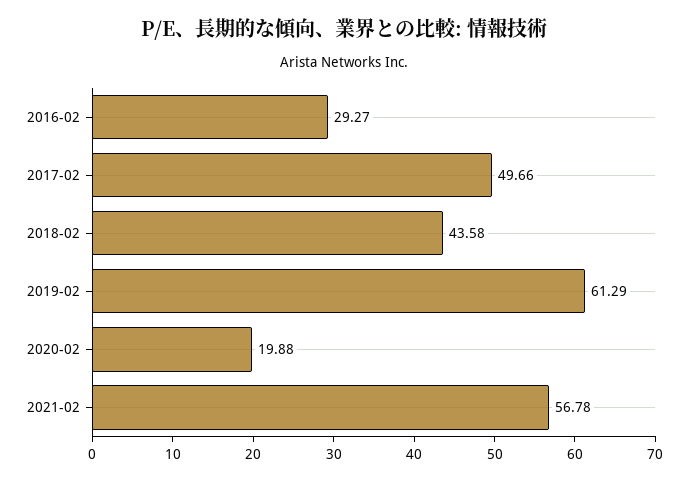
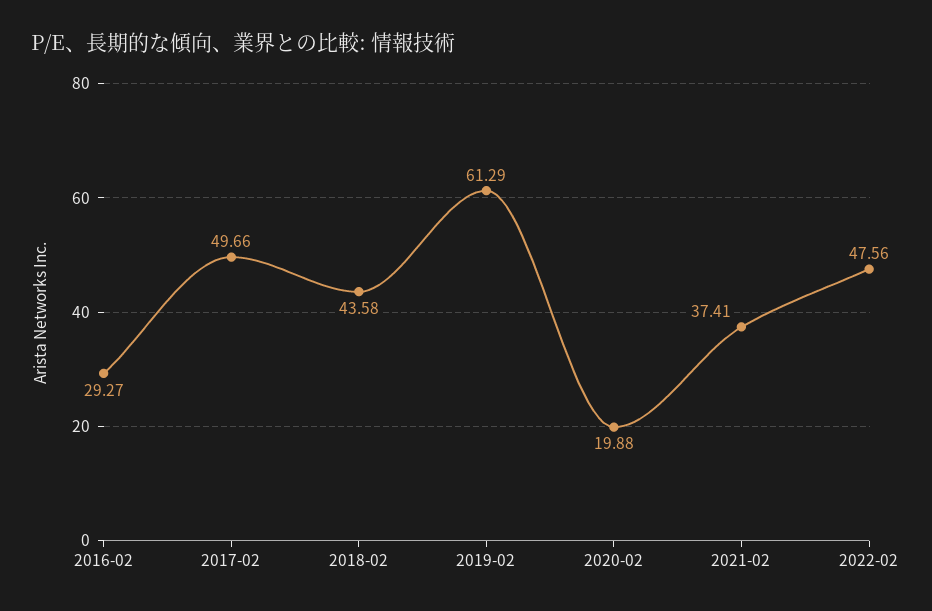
2021-02: 56.78 -> 37.41
2022-02: none -> 47.56

